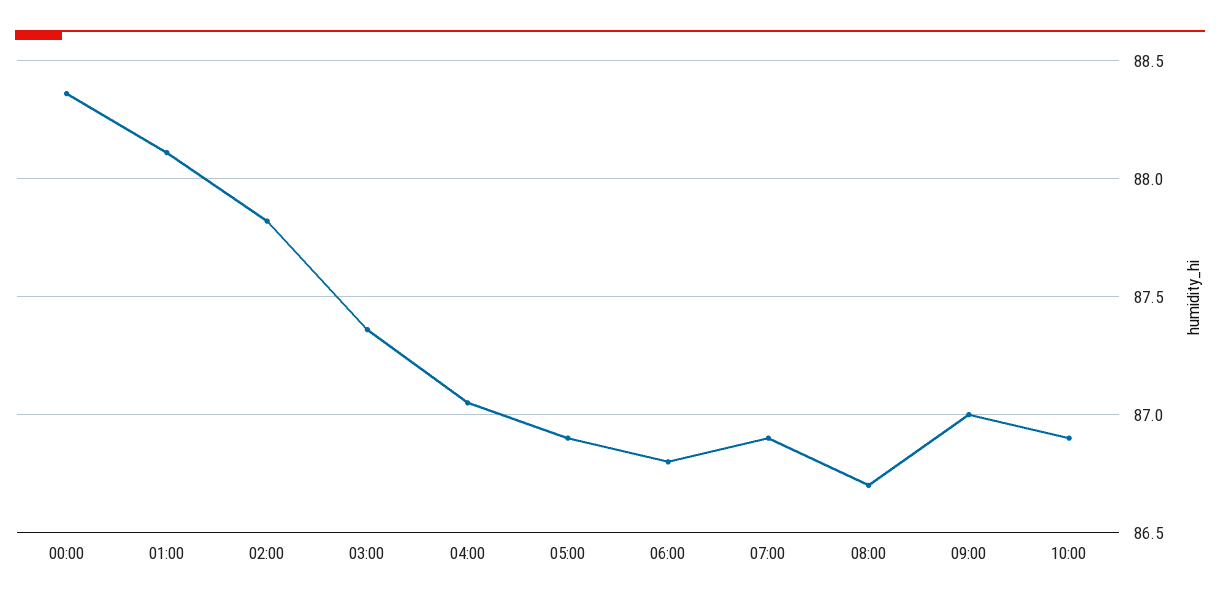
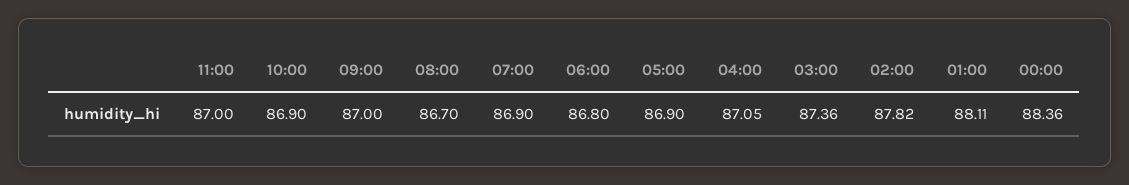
11:00: none -> 87

